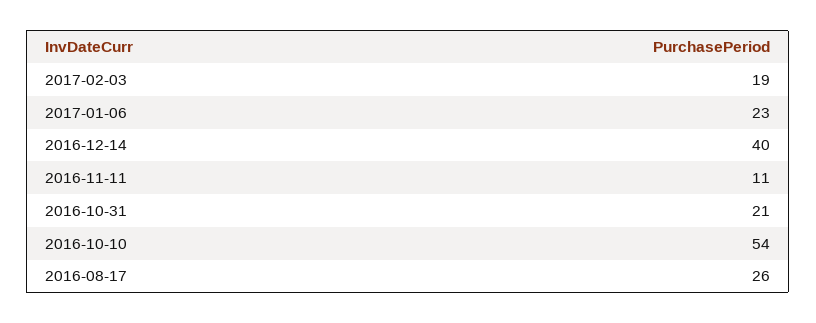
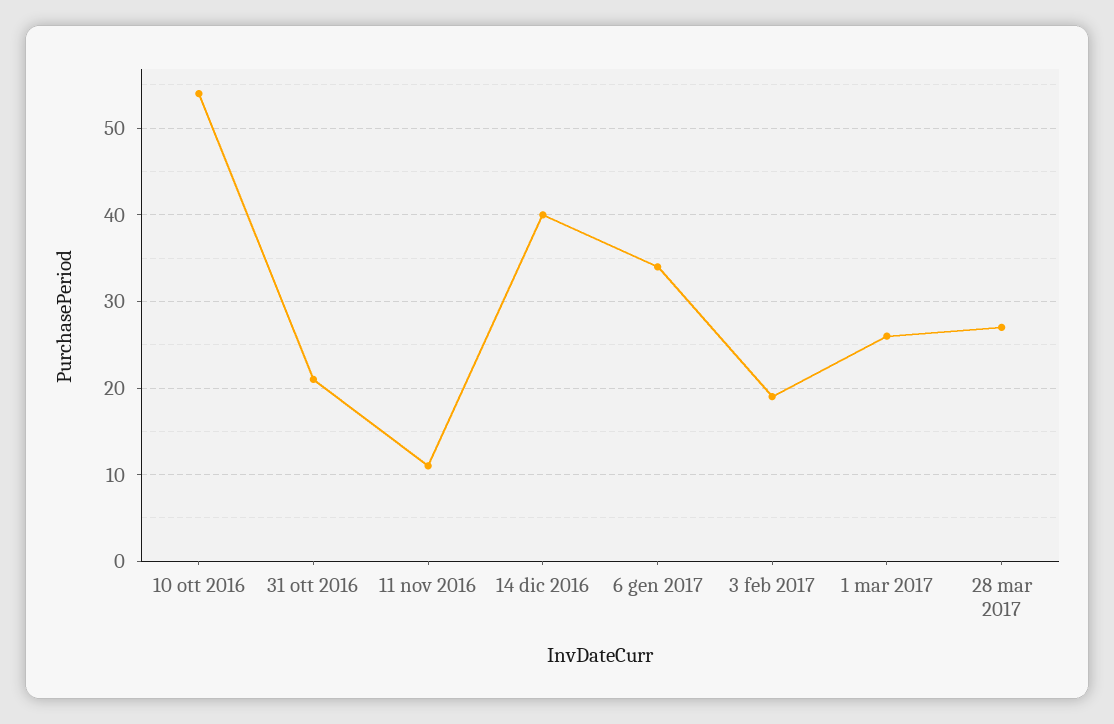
2017-01-06: 23 -> 34
2016-08-17: 26 -> none
1 mar 2017: none -> 26
28 mar 2017: none -> 27

